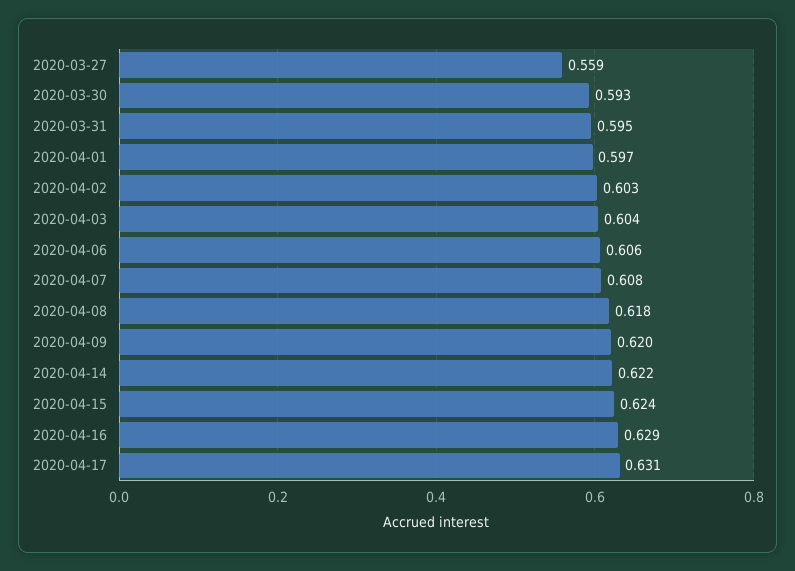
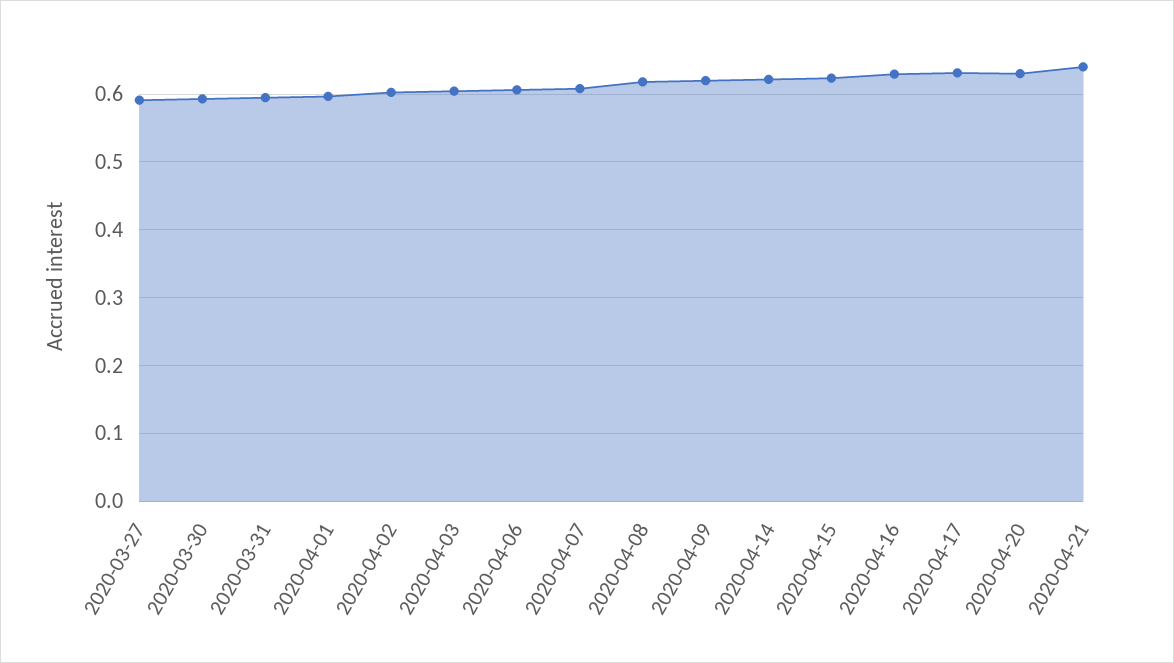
2020-03-27: 0.559 -> 0.59
2020-04-20: none -> 0.63
2020-04-21: none -> 0.64

